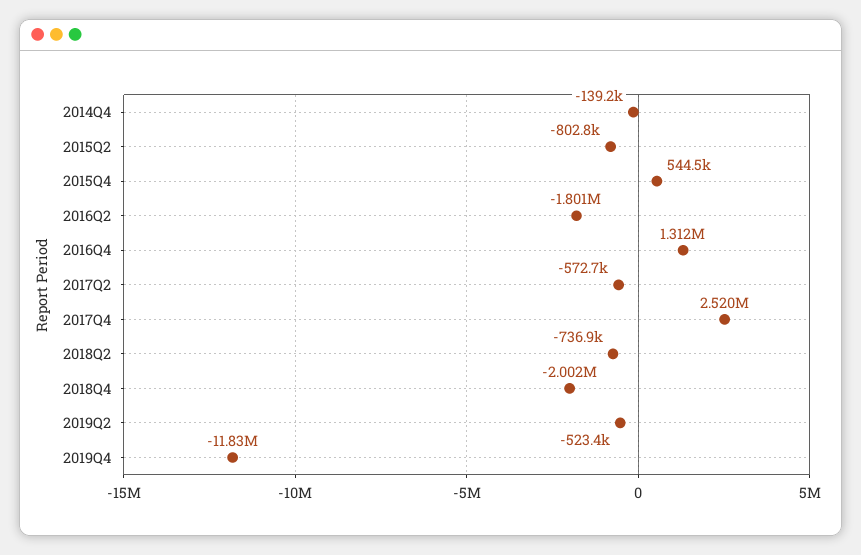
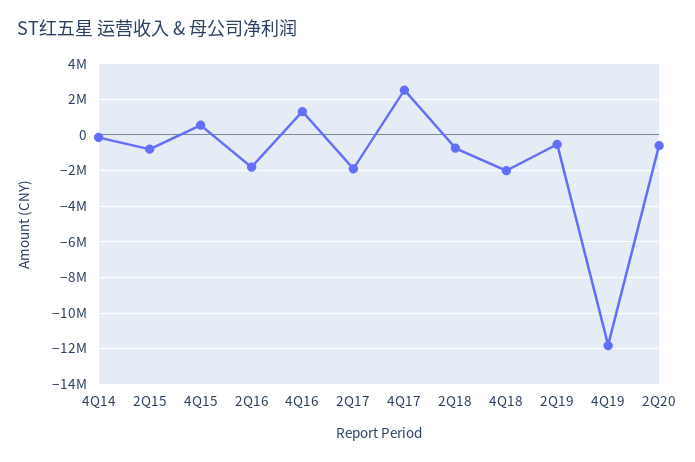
2017Q2: -572700 -> -2000000
2Q20: none -> -500000

